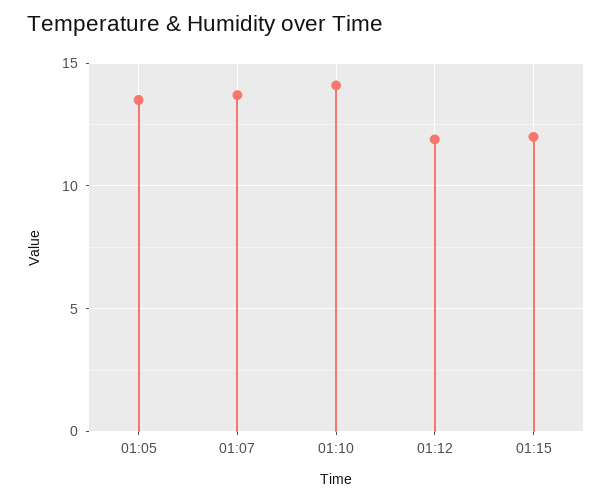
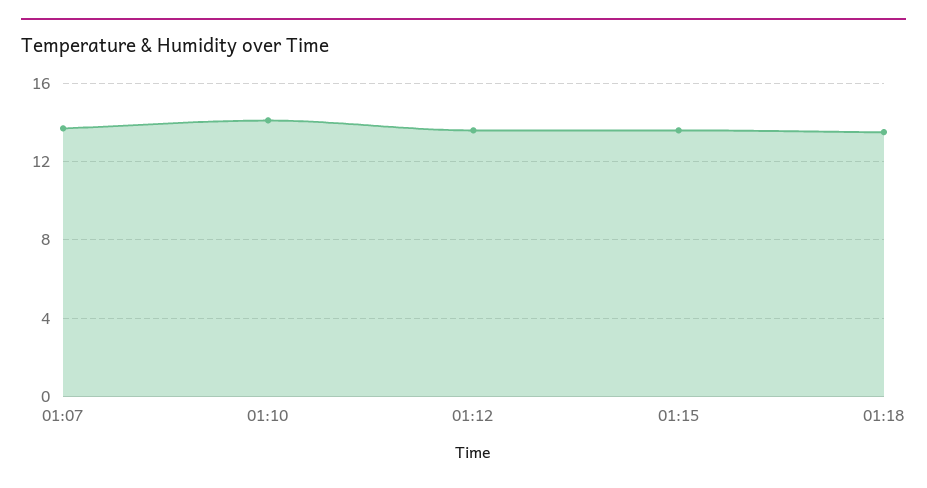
01:05: 13.5 -> none
01:12: 12 -> 13.5
01:15: 12 -> 13.5
01:18: none -> 13.5

